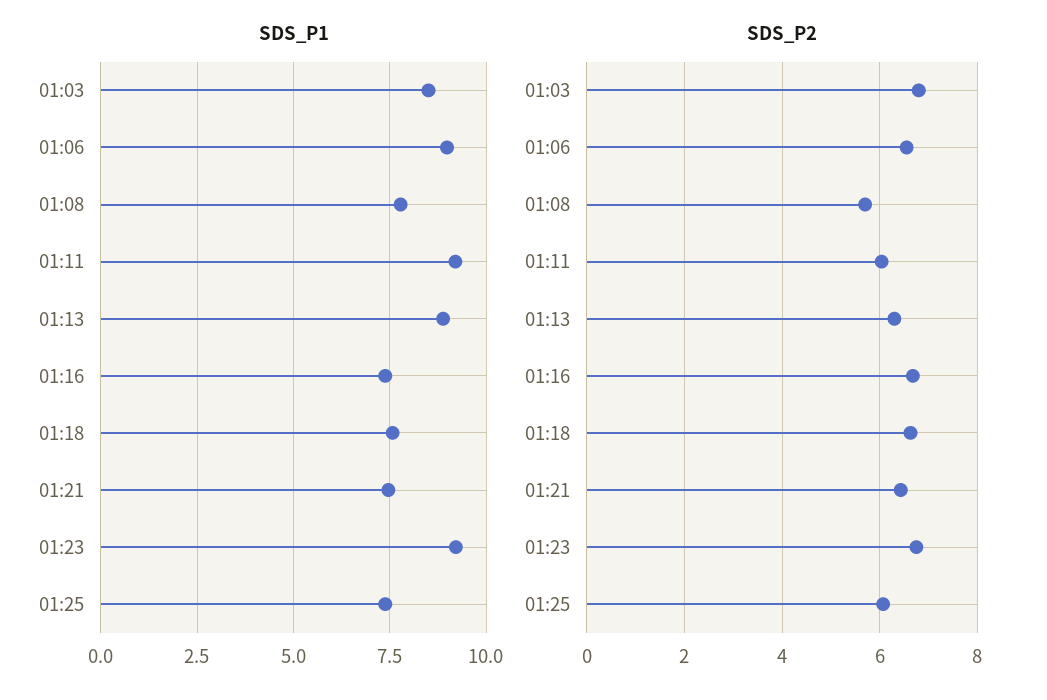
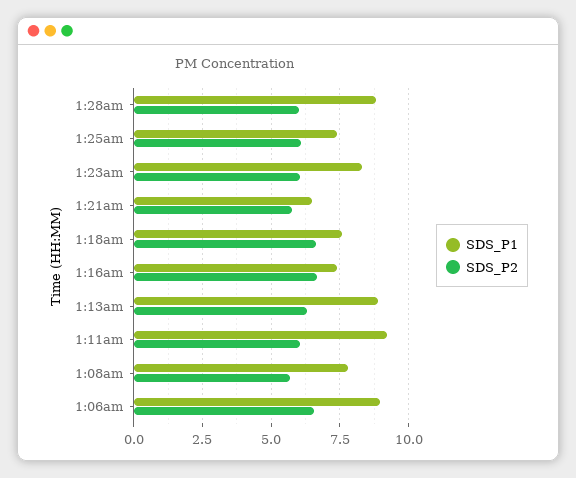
SDS_P1, 01:03: 8.5 -> none
SDS_P1, 01:21: 7.5 -> 6.5
SDS_P1, 01:23: 9.25 -> 8.25
SDS_P2, 01:03: 6.8 -> none
SDS_P2, 01:21: 6.4 -> 5.75
SDS_P2, 01:23: 6.8 -> 6
SDS_P1, 1:28am: none -> 8.75
SDS_P2, 1:28am: none -> 6

